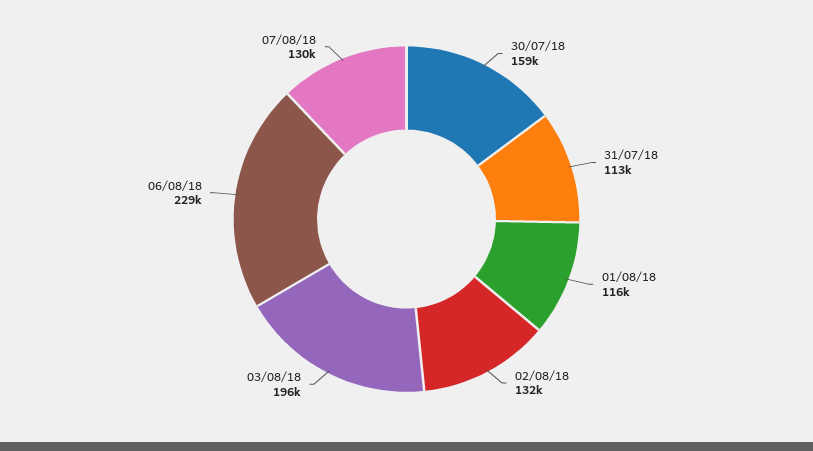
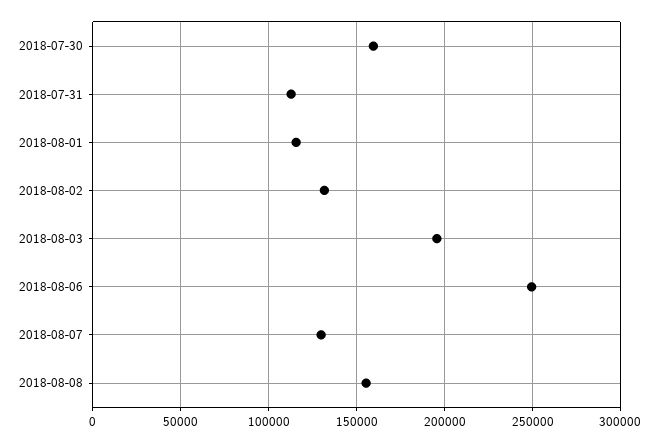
06/08/18: 229000 -> 250000
2018-08-08: none -> 155000

